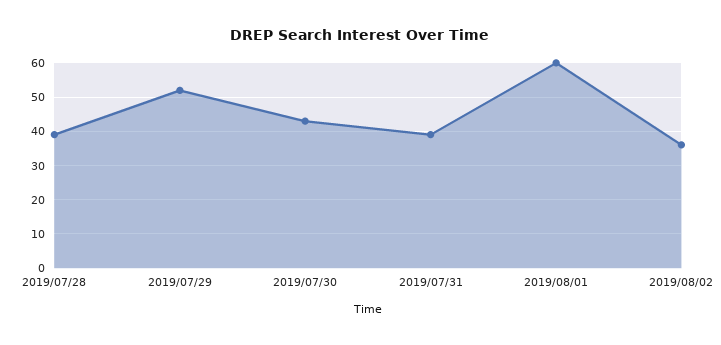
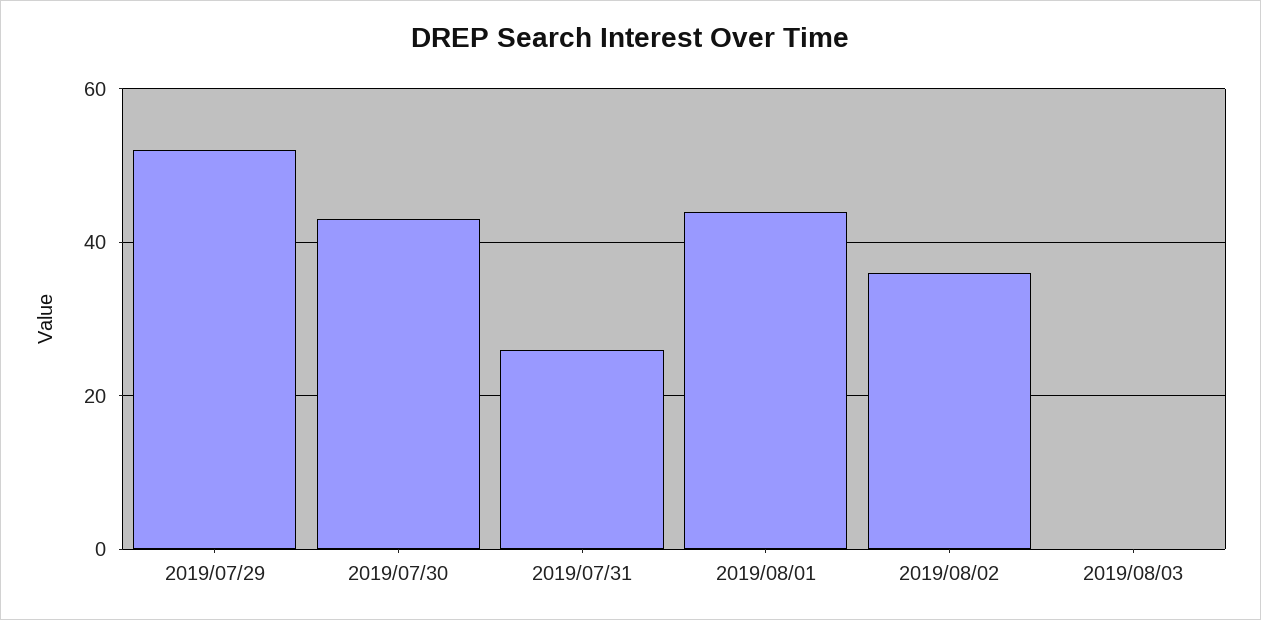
2019/07/28: 40 -> none
2019/07/31: 40 -> 25
2019/08/01: 60 -> 45
2019/08/03: none -> 0

